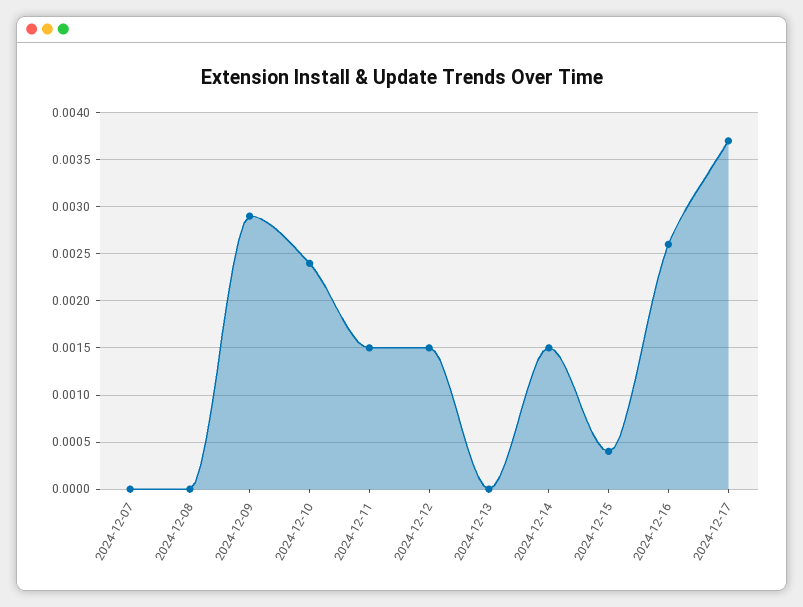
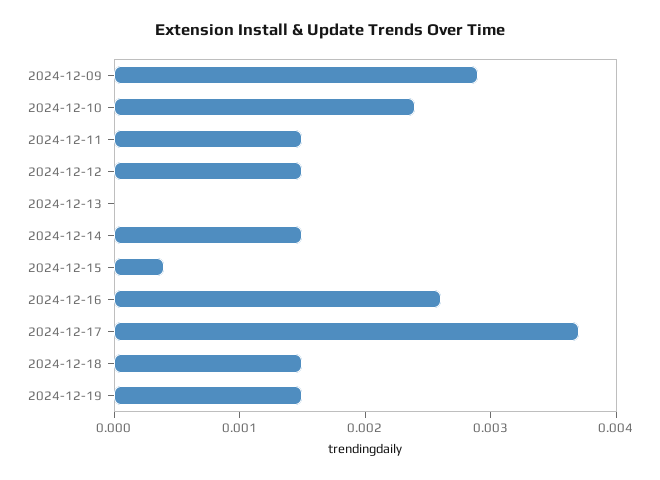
2024-12-07: 0 -> none
2024-12-08: 0 -> none
2024-12-18: none -> 0.0015
2024-12-19: none -> 0.0015

